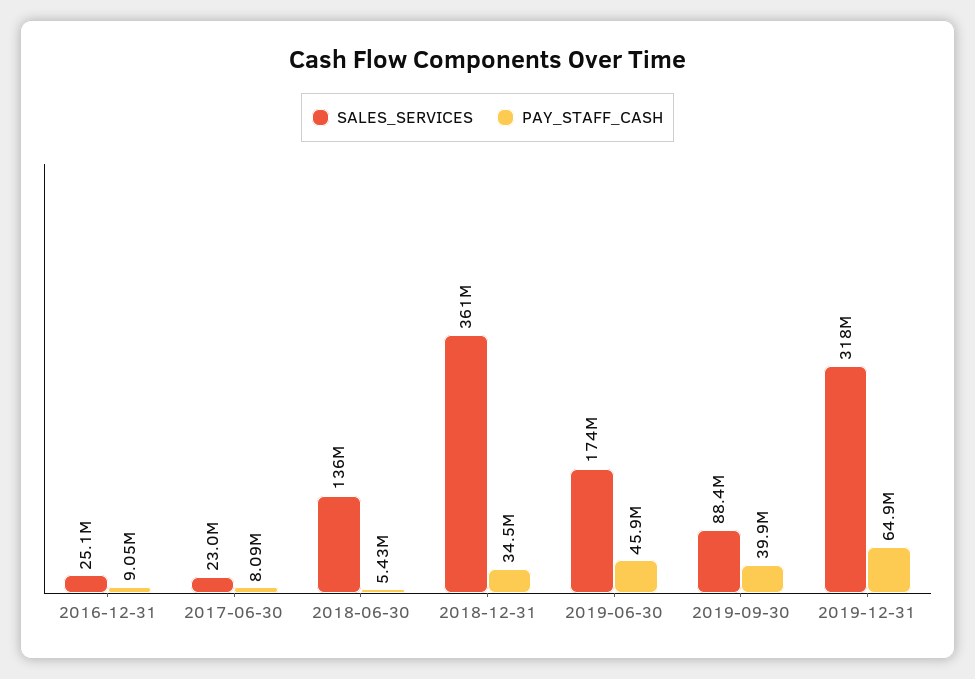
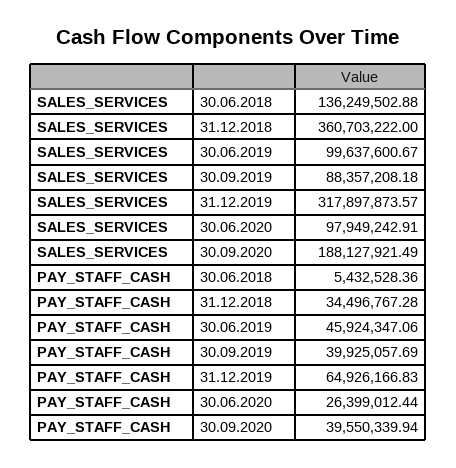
SALES_SERVICES, 2016-12-31: 25100000 -> none
PAY_STAFF_CASH, 2016-12-31: 9050000 -> none
SALES_SERVICES, 2017-06-30: 23000000 -> none
PAY_STAFF_CASH, 2017-06-30: 8090000 -> none
SALES_SERVICES, 2019-06-30: 174000000 -> 99637600.67
SALES_SERVICES, 30.06.2020: none -> 97949242.91
SALES_SERVICES, 30.09.2020: none -> 188127921.49
PAY_STAFF_CASH, 30.06.2020: none -> 26399012.44
PAY_STAFF_CASH, 30.09.2020: none -> 39550339.94

